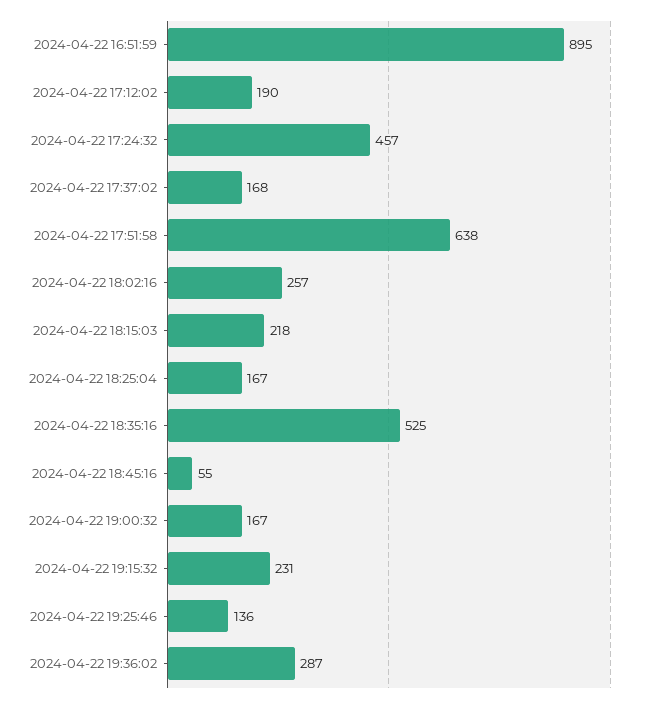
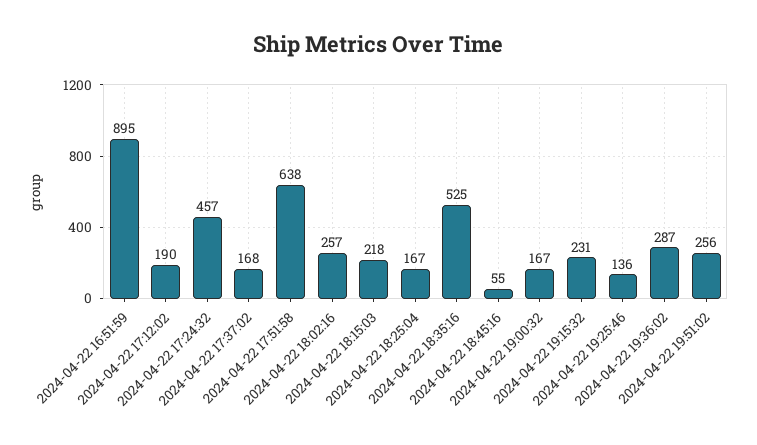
2024-04-22 19:51:02: none -> 256

